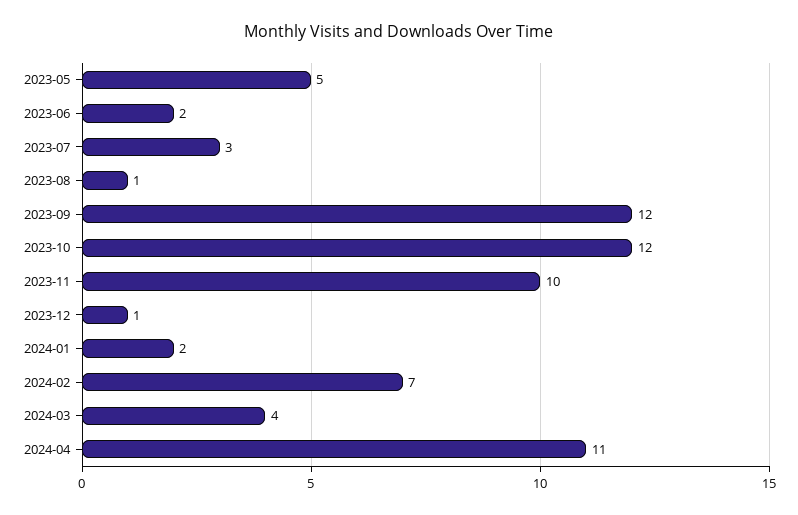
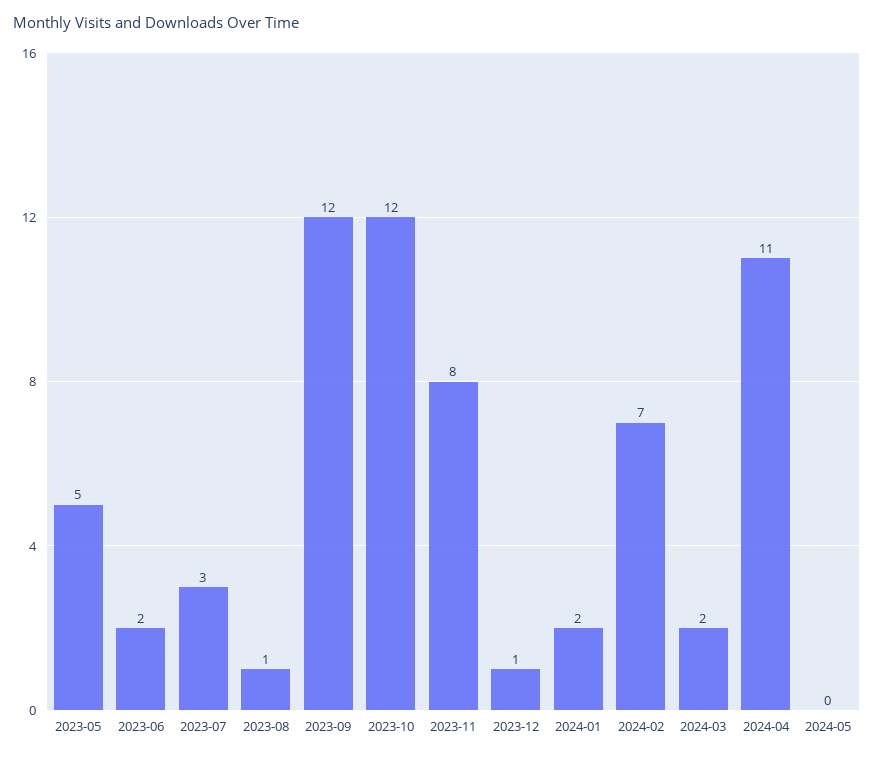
2023-11: 10 -> 8
2024-03: 4 -> 2
2024-05: none -> 0

